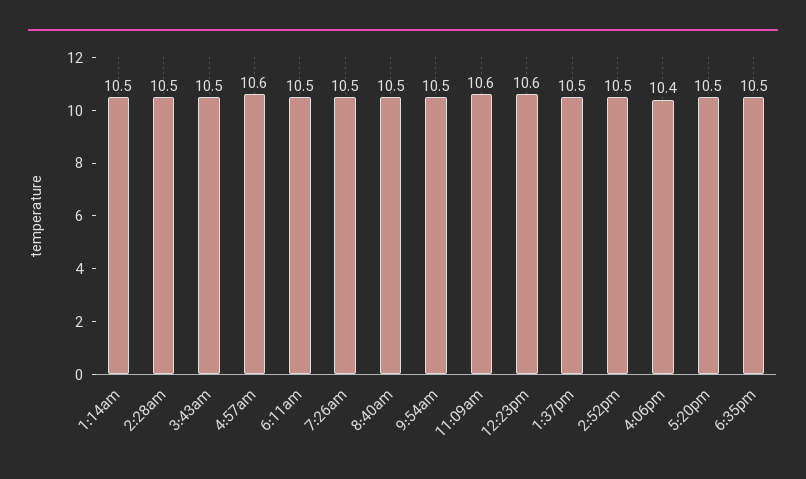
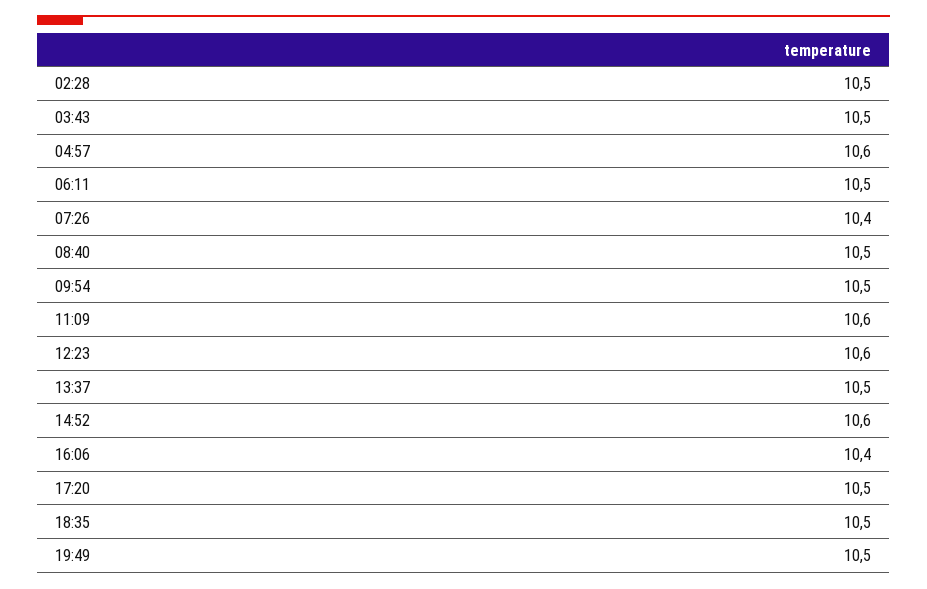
1:14am: 10.5 -> none
7:26am: 10.5 -> 10.4
2:52pm: 10.5 -> 10.6
19:49: none -> 10.5

